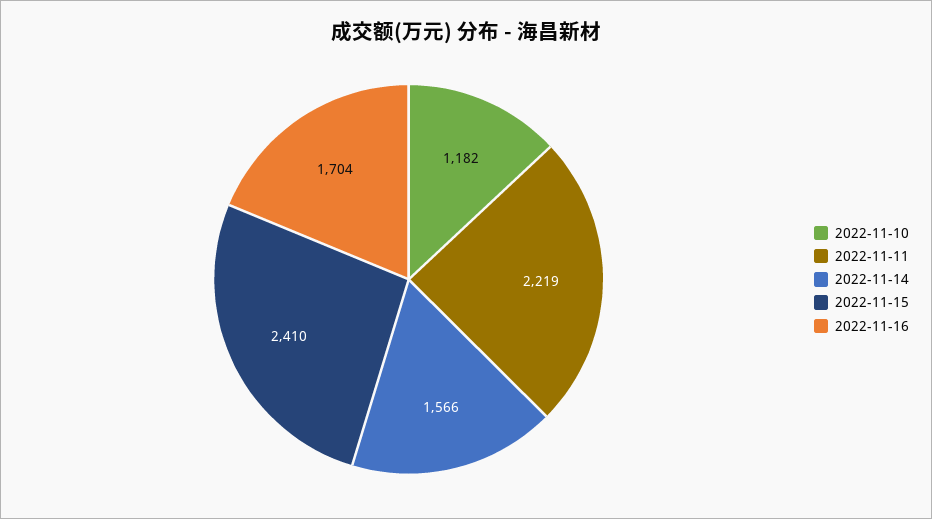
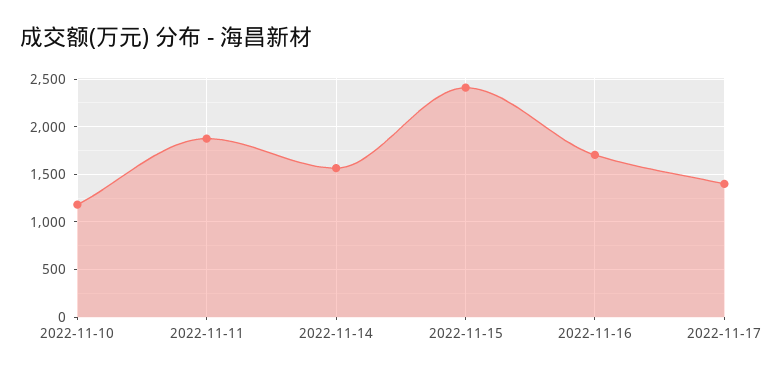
2022-11-11: 2219 -> 1900
2022-11-17: none -> 1400

